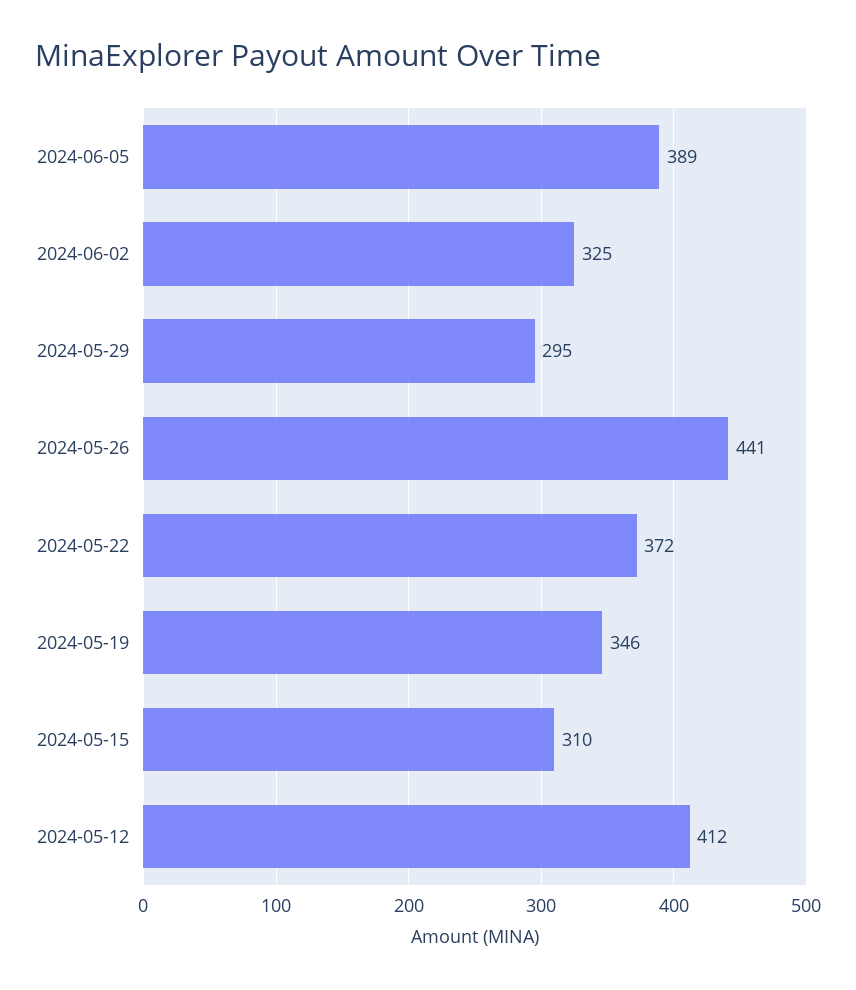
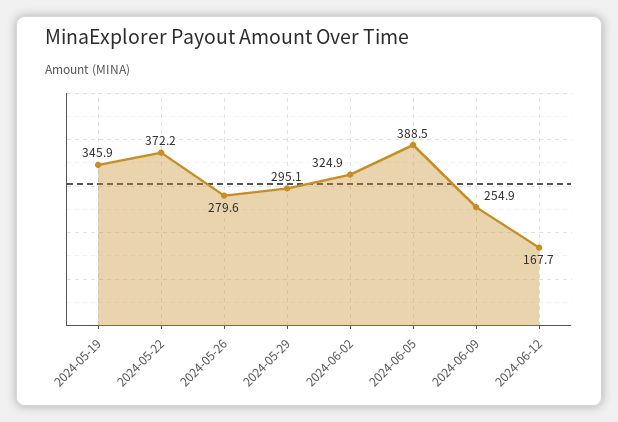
2024-05-26: 441 -> 279.6
2024-05-15: 310 -> none
2024-05-12: 412 -> none
2024-06-09: none -> 254.9
2024-06-12: none -> 167.7

